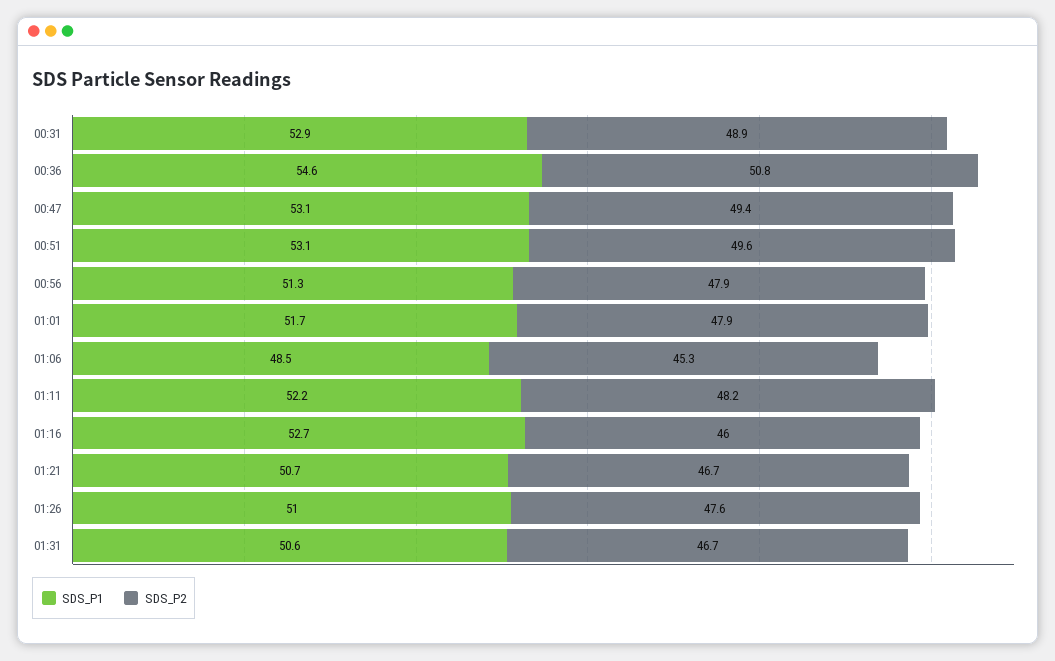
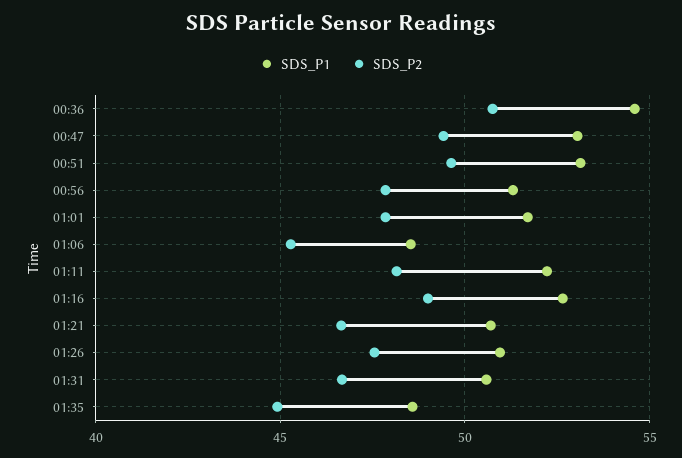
SDS_P1, 00:31: 52.9 -> none
SDS_P2, 00:31: 48.9 -> none
SDS_P2, 01:16: 46 -> 49
SDS_P1, 01:35: none -> 48.5
SDS_P2, 01:35: none -> 45

